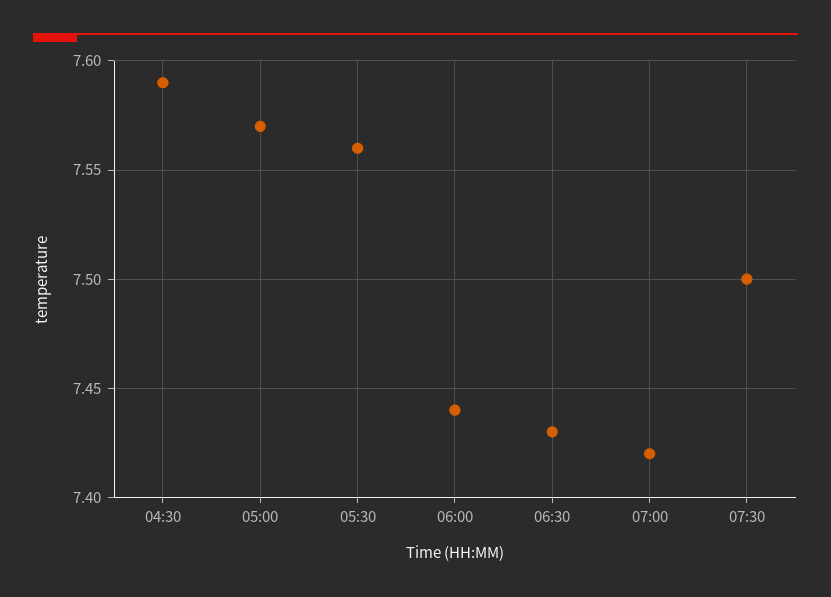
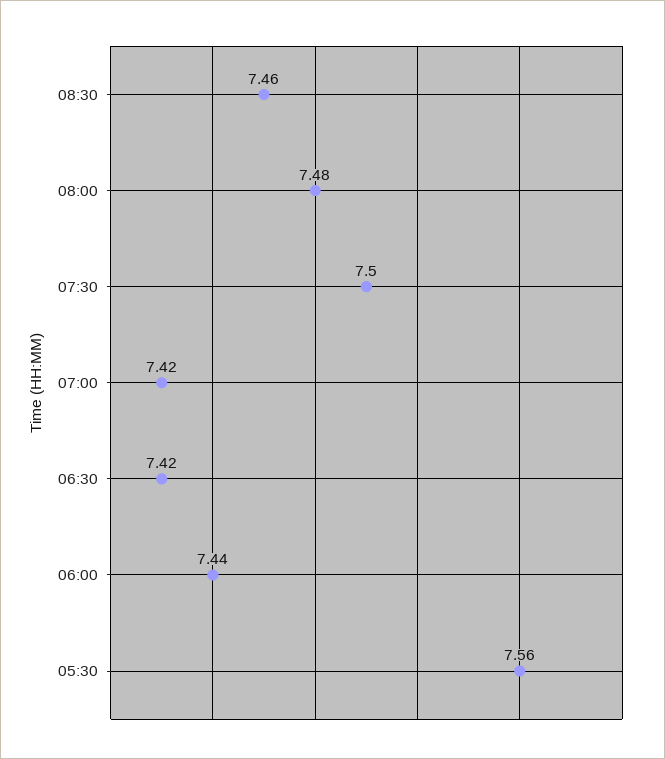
04:30: 7.59 -> none
05:00: 7.57 -> none
06:30: 7.43 -> 7.42
08:30: none -> 7.46
08:00: none -> 7.48

